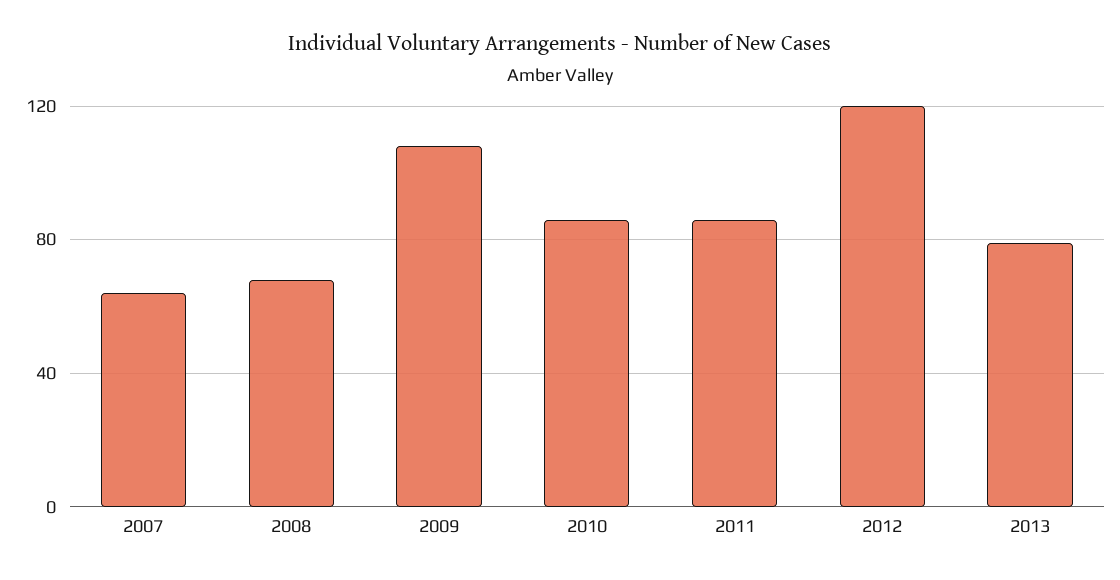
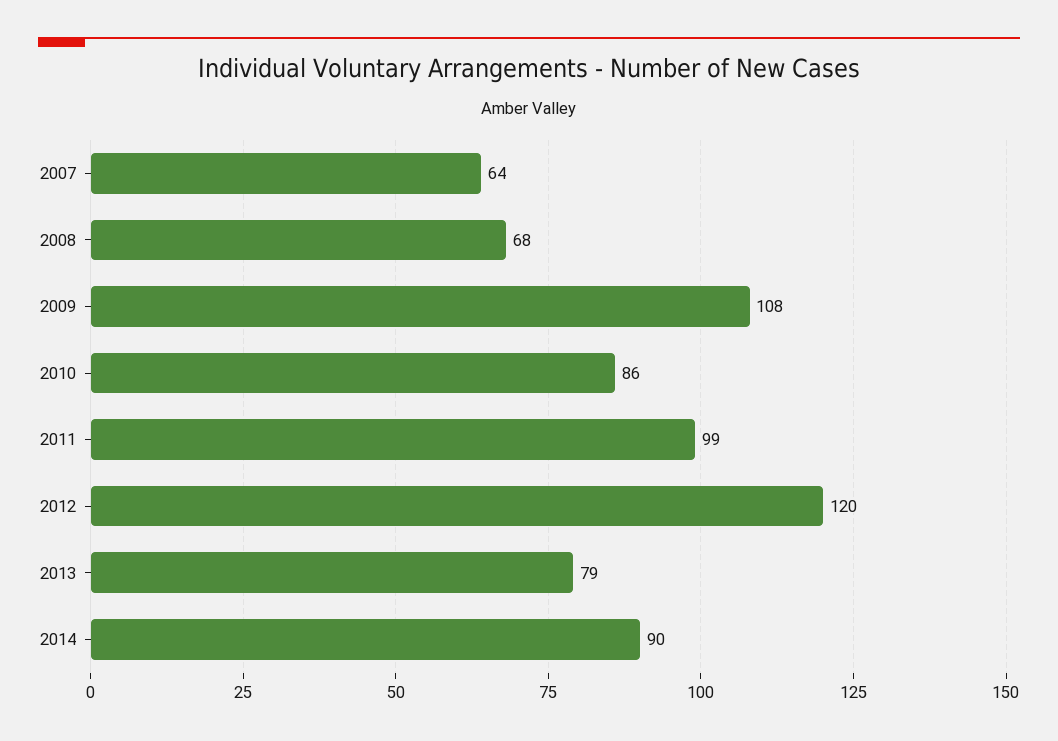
2011: 85 -> 99
2014: none -> 90

